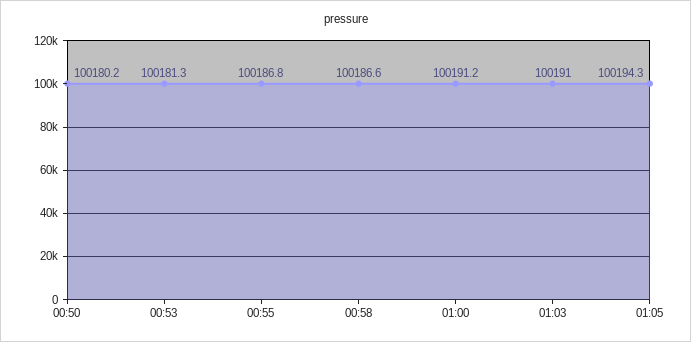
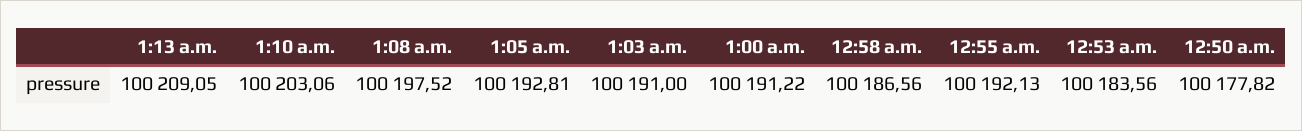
00:50: 100180.2 -> 100177.82
00:53: 100181.3 -> 100183.56
00:55: 100186.8 -> 100192.13
01:05: 100194.3 -> 100192.81
1:13 a.m.: none -> 100209.05
1:10 a.m.: none -> 100203.06
1:08 a.m.: none -> 100197.52

